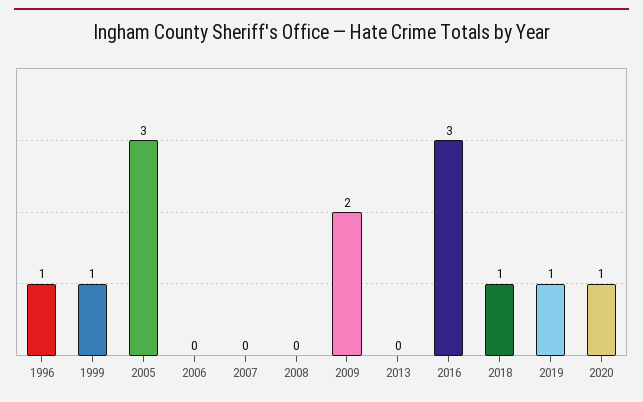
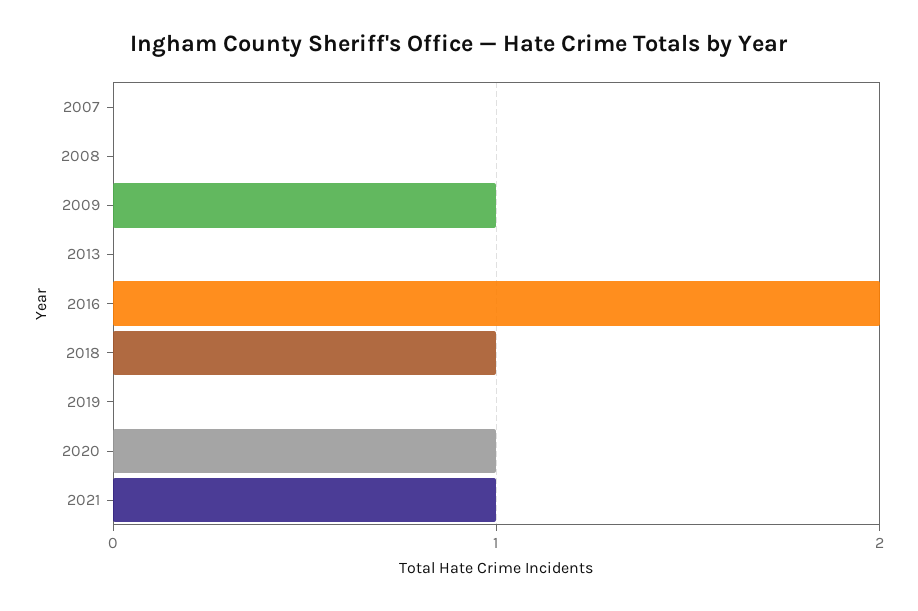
1996: 1 -> none
1999: 1 -> none
2005: 3 -> none
2006: 0 -> none
2009: 2 -> 1
2016: 3 -> 2
2019: 1 -> 0
2021: none -> 1

